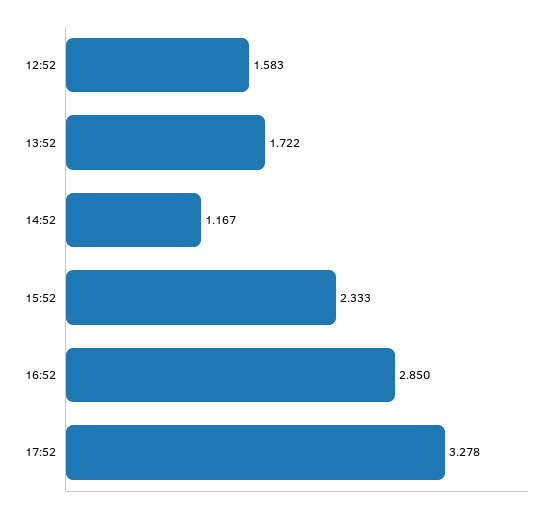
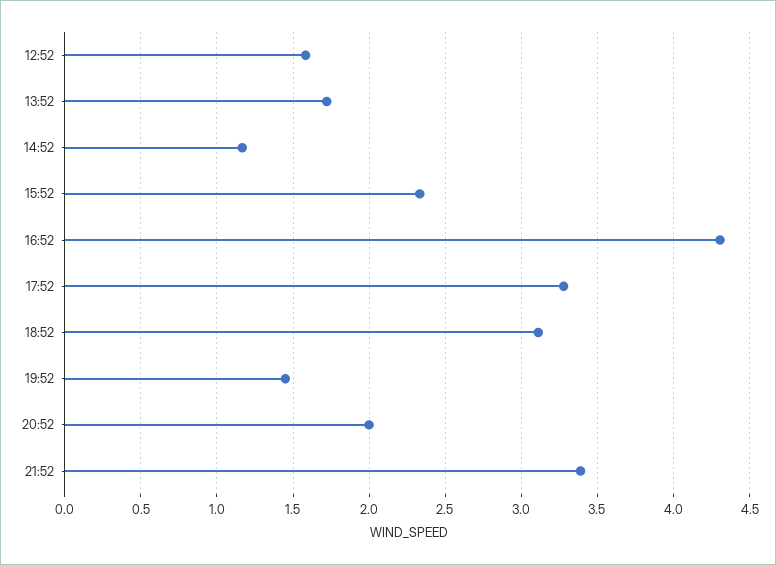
16:52: 2.85 -> 4.3
18:52: none -> 3.1
19:52: none -> 1.45
20:52: none -> 2
21:52: none -> 3.4

